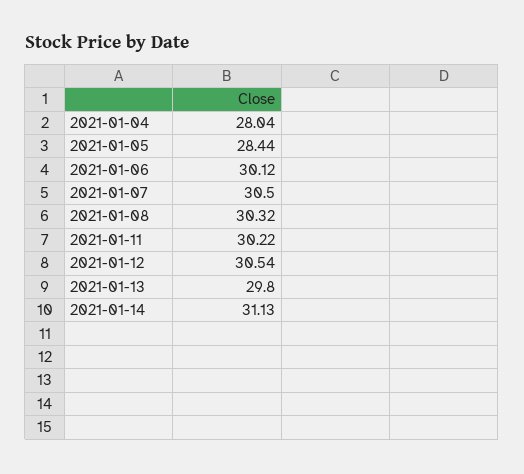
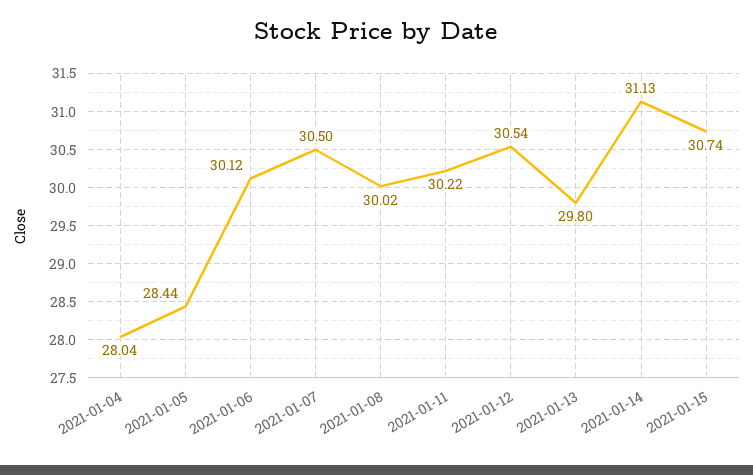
2021-01-08: 30.32 -> 30.02
2021-01-15: none -> 30.74

